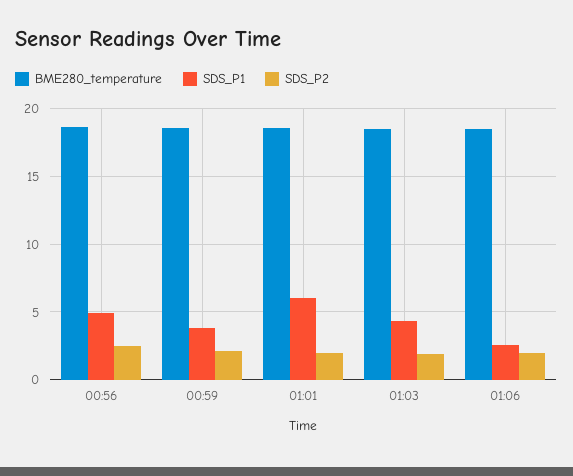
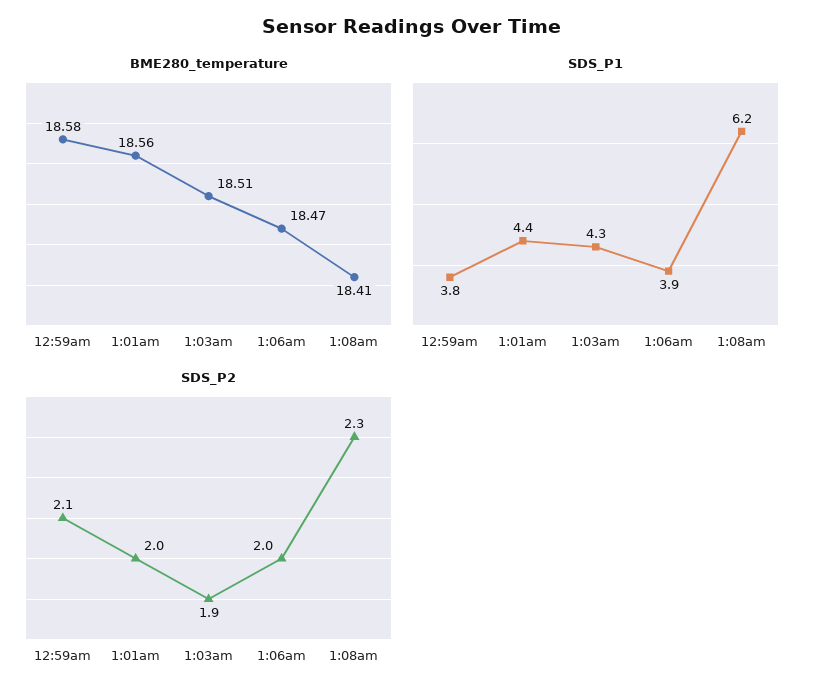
BME280_temperature, 00:56: 18.5 -> none
SDS_P1, 00:56: 5 -> none
SDS_P2, 00:56: 2.5 -> none
SDS_P1, 01:01: 6 -> 4.4
SDS_P1, 01:06: 2.5 -> 3.9
BME280_temperature, 1:08am: none -> 18.41
SDS_P1, 1:08am: none -> 6.2
SDS_P2, 1:08am: none -> 2.3

